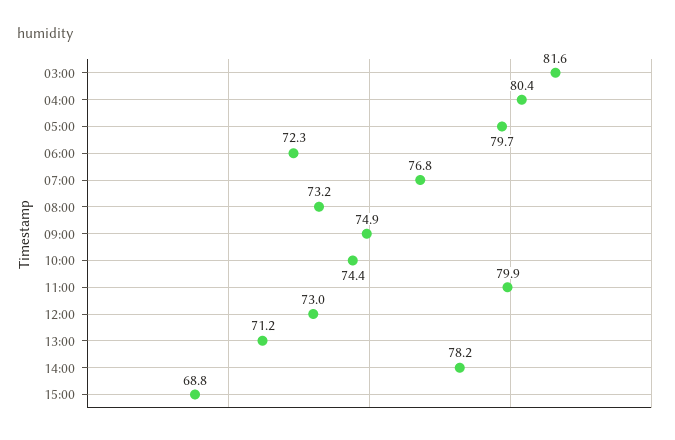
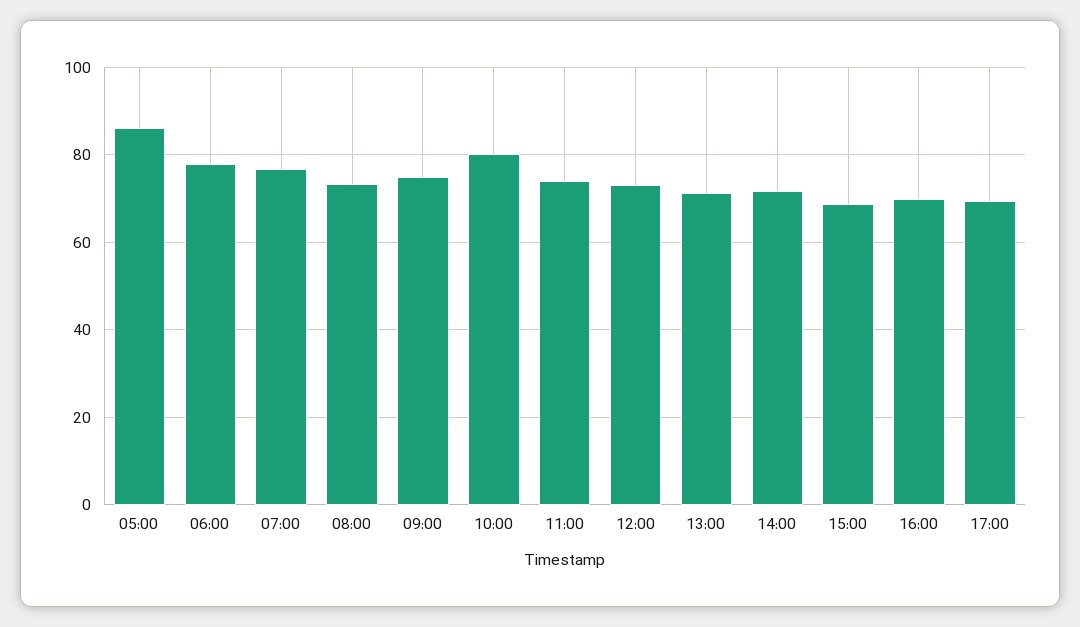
03:00: 81.6 -> none
04:00: 80.4 -> none
05:00: 79.7 -> 86
06:00: 72.3 -> 78
10:00: 74.4 -> 80
11:00: 79.9 -> 74
14:00: 78.2 -> 72
16:00: none -> 70
17:00: none -> 70

